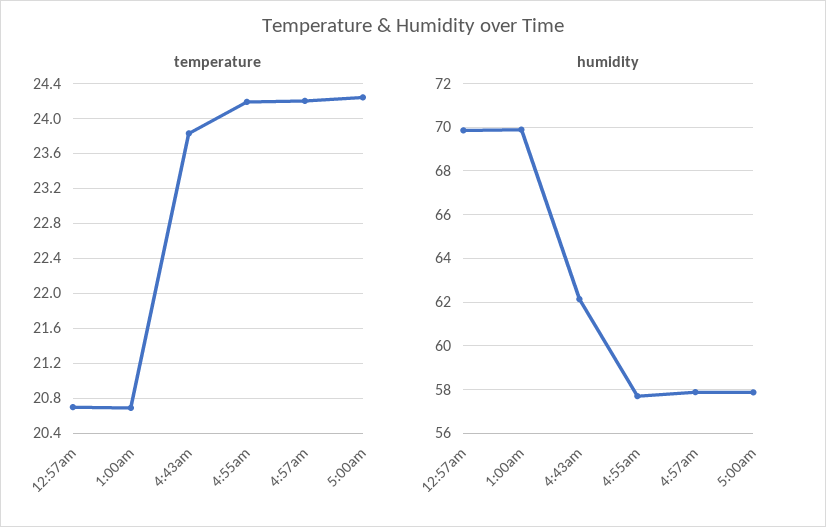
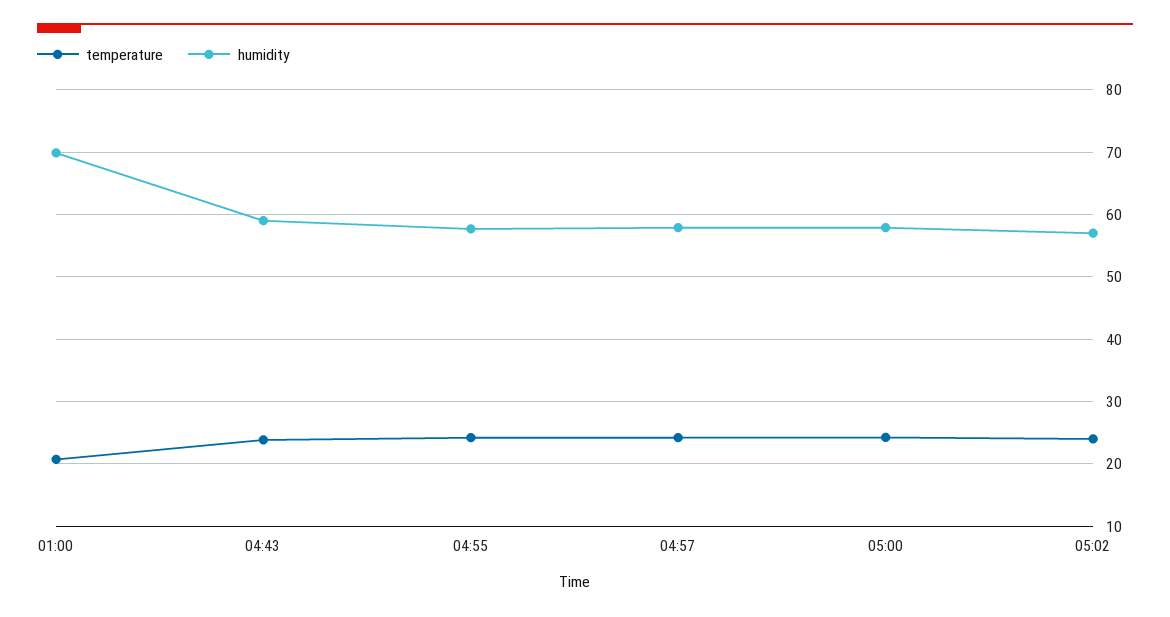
temperature, 12:57am: 20.7 -> none
humidity, 12:57am: 70 -> none
humidity, 4:43am: 62 -> 59
temperature, 05:02: none -> 24
humidity, 05:02: none -> 57

